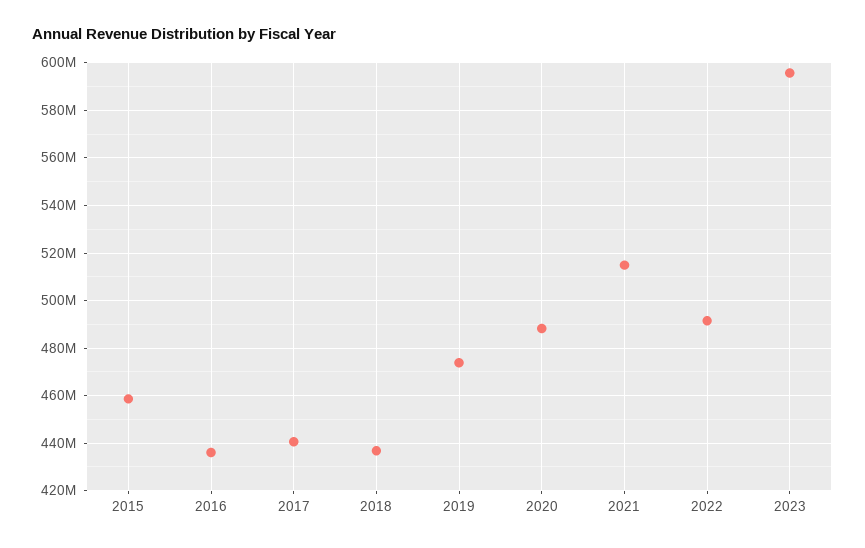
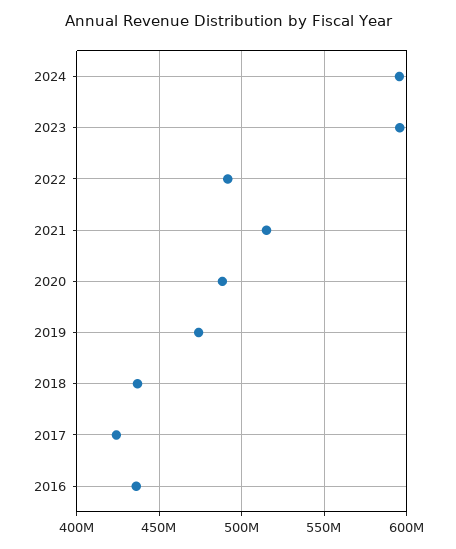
2015: 460000000 -> none
2017: 440000000 -> 425000000
2024: none -> 595000000

